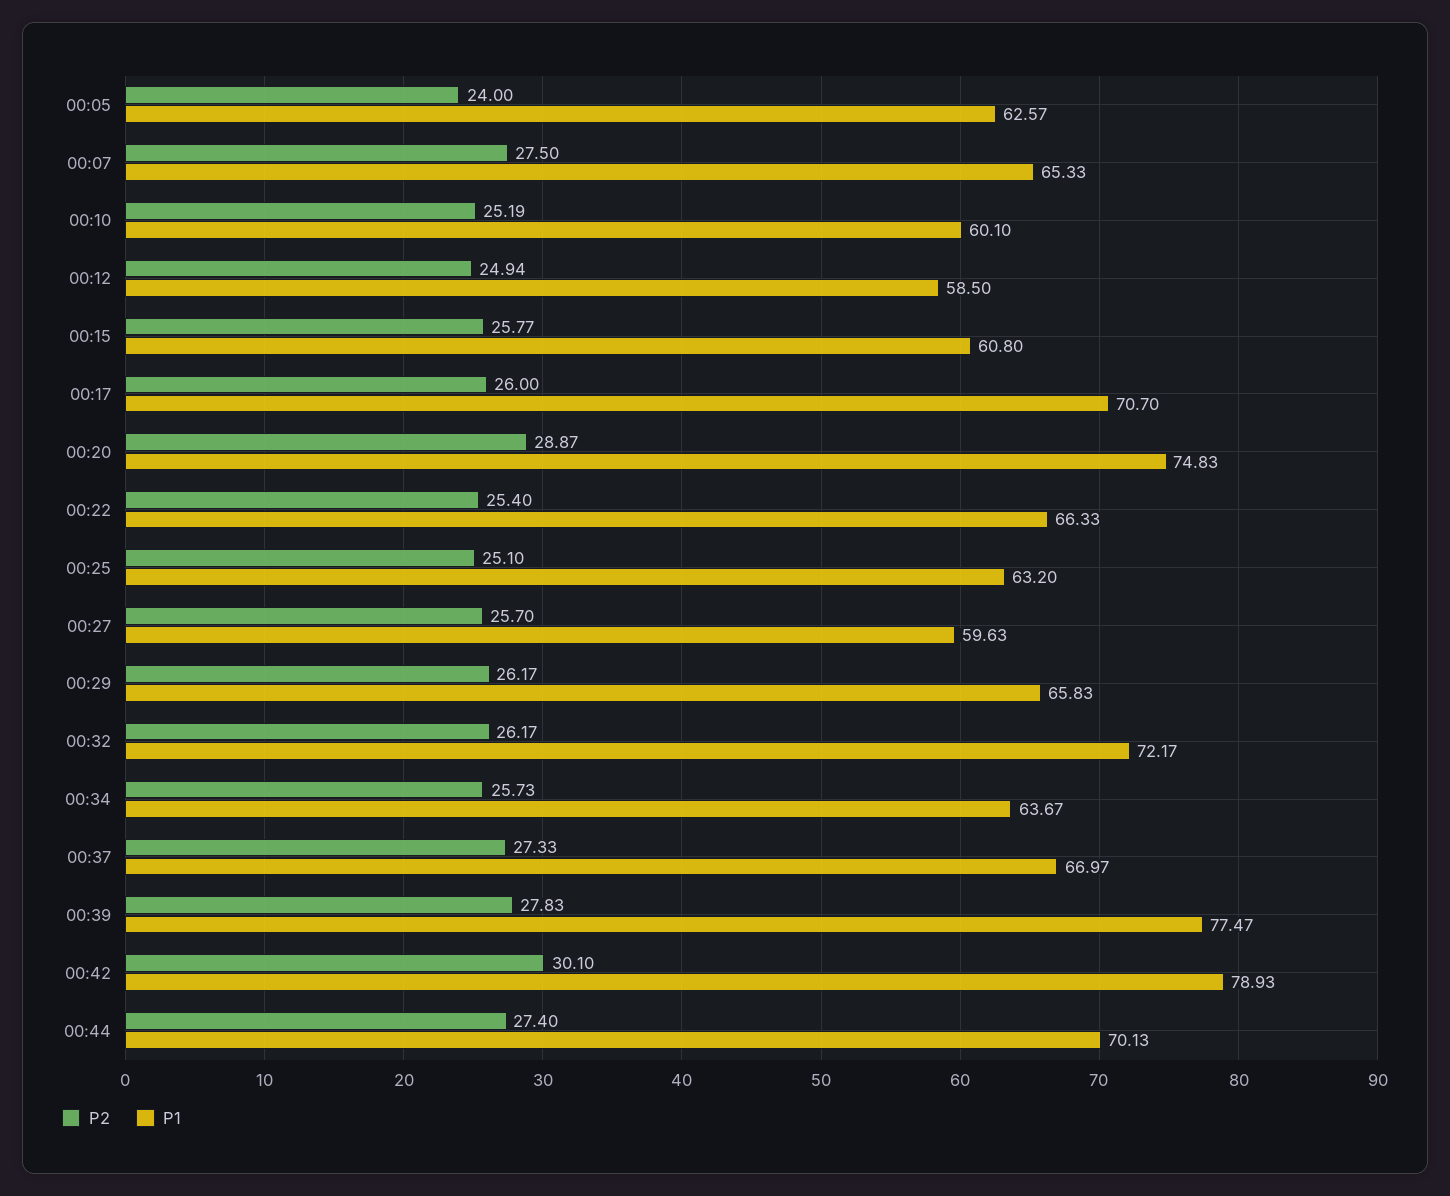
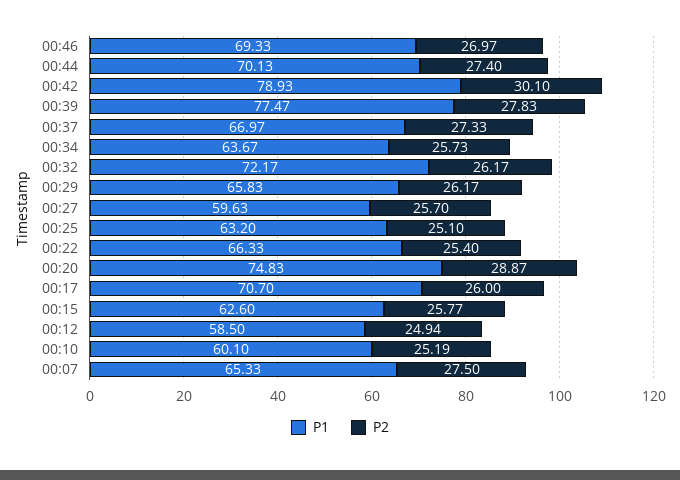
P2, 00:05: 24 -> none
P1, 00:05: 62.57 -> none
P1, 00:15: 60.8 -> 62.6
P1, 00:46: none -> 69.33
P2, 00:46: none -> 26.97

